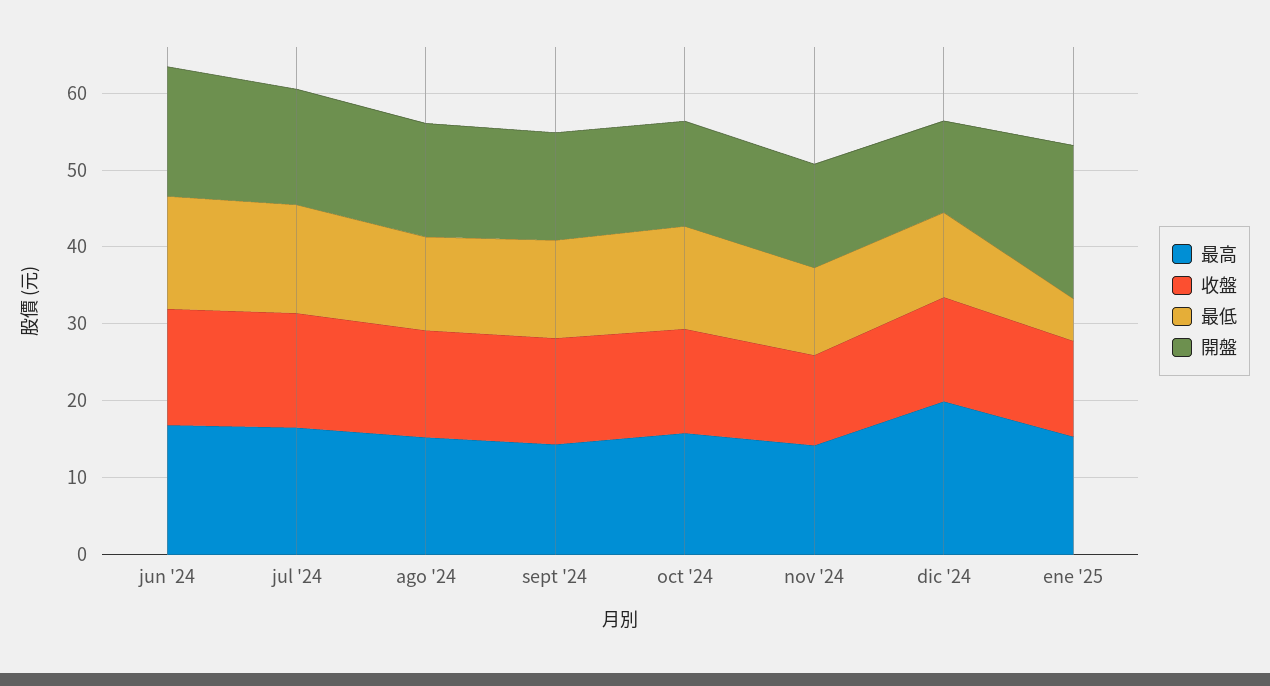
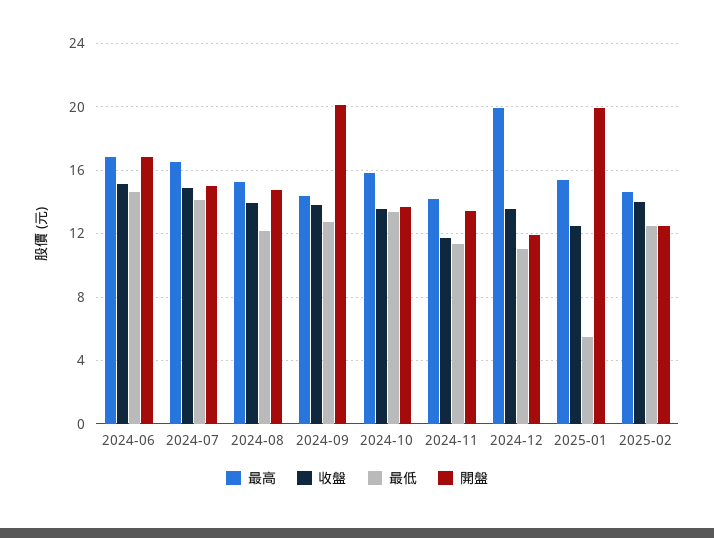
開盤, sept '24: 14 -> 20
最高, 2025-02: none -> 14.5
收盤, 2025-02: none -> 14
最低, 2025-02: none -> 12.5
開盤, 2025-02: none -> 12.5

